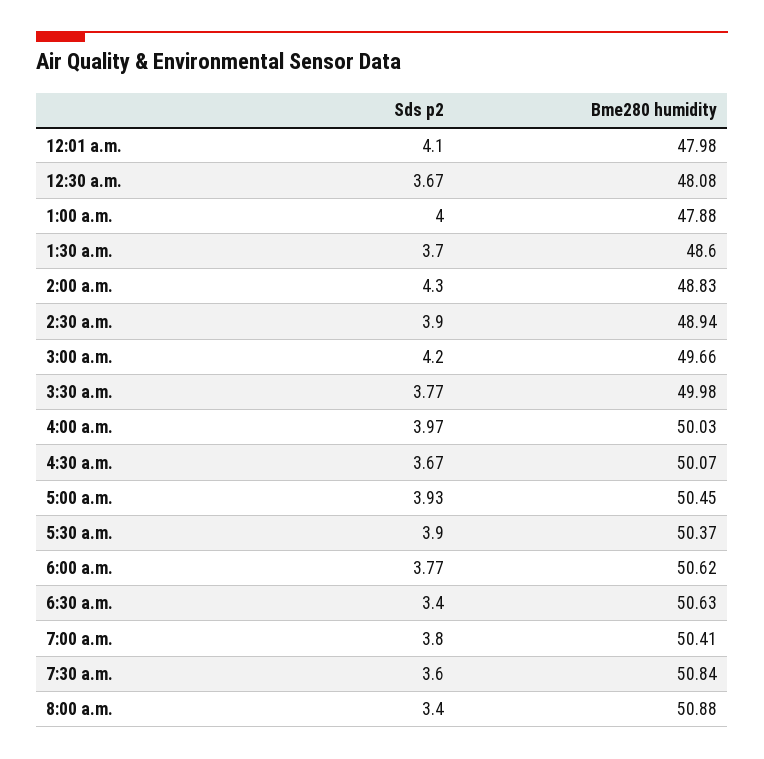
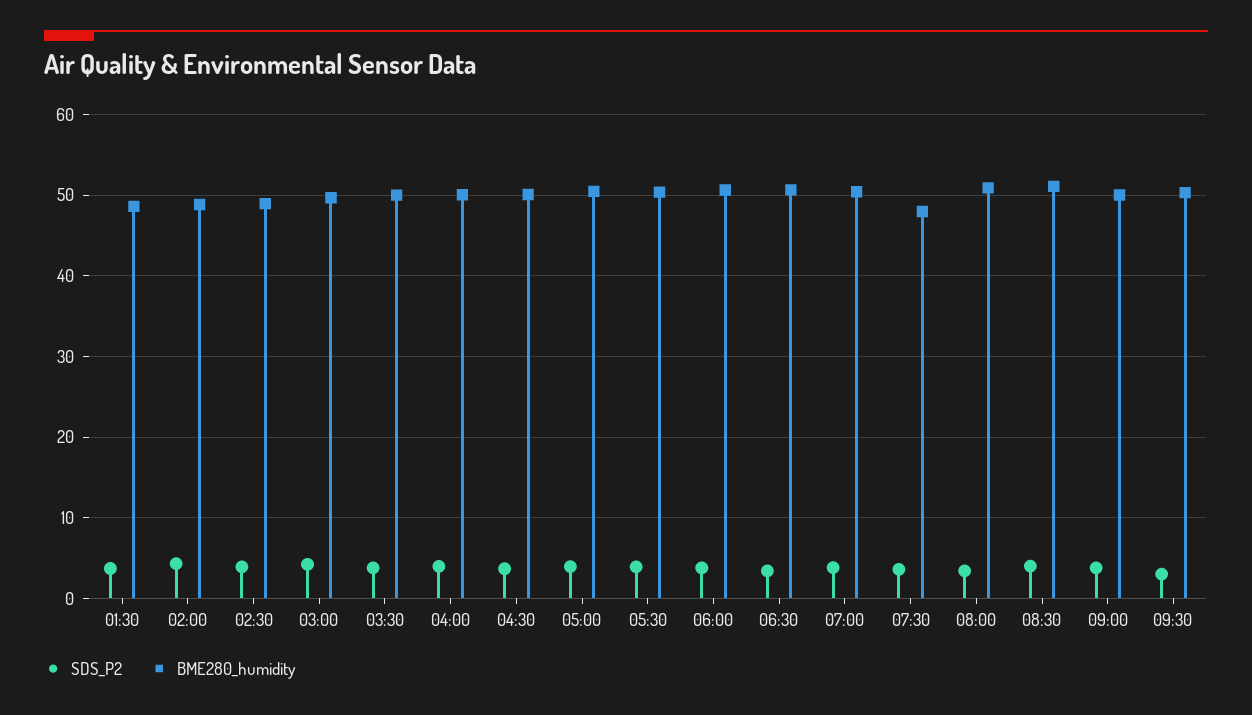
Sds p2, 12:01 a.m.: 4.1 -> none
Bme280 humidity, 12:01 a.m.: 47.98 -> none
Sds p2, 12:30 a.m.: 3.67 -> none
Bme280 humidity, 12:30 a.m.: 48.08 -> none
Sds p2, 1:00 a.m.: 4 -> none
Bme280 humidity, 1:00 a.m.: 47.88 -> none
Bme280 humidity, 7:30 a.m.: 50.84 -> 48
Sds p2, 08:30: none -> 4
Bme280 humidity, 08:30: none -> 51
Sds p2, 09:00: none -> 4
Bme280 humidity, 09:00: none -> 50
Sds p2, 09:30: none -> 3
Bme280 humidity, 09:30: none -> 50

